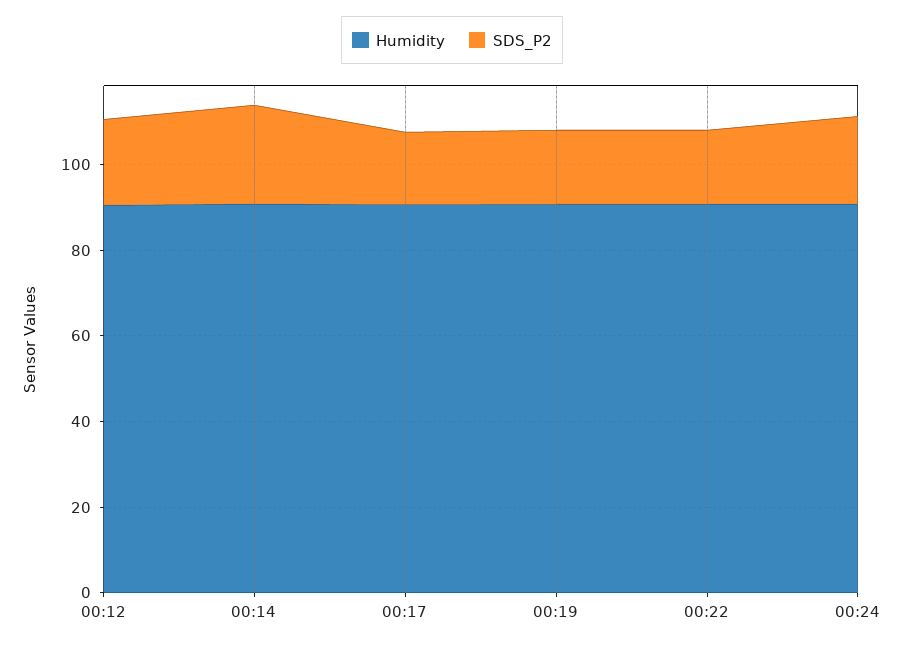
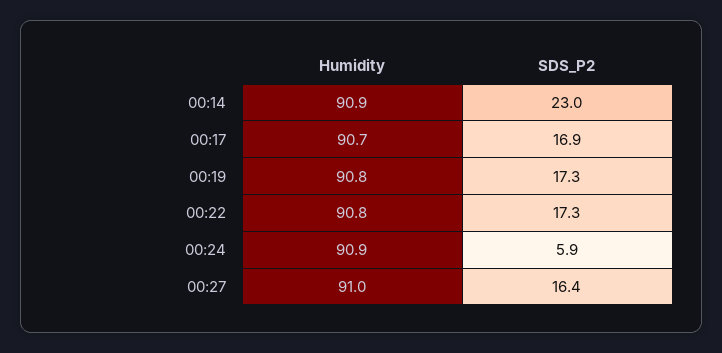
Humidity, 00:12: 90 -> none
SDS_P2, 00:12: 20 -> none
SDS_P2, 00:24: 20 -> 5.9
Humidity, 00:27: none -> 91
SDS_P2, 00:27: none -> 16.4

